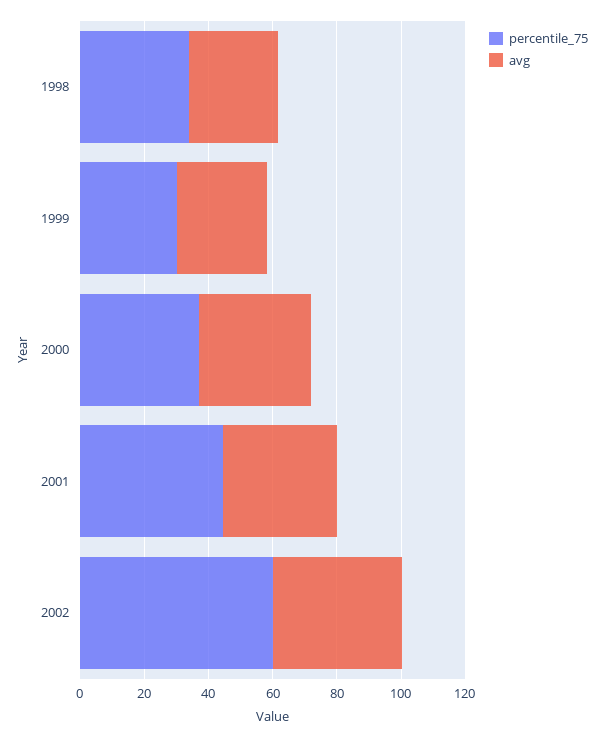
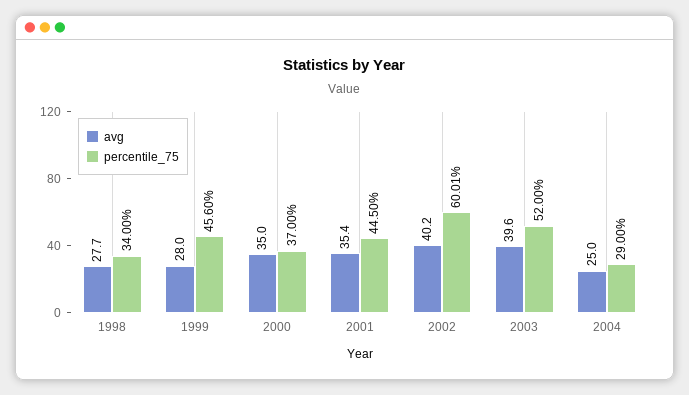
percentile_75, 1999: 30 -> 45.6
avg, 2003: none -> 39.6
percentile_75, 2003: none -> 52
avg, 2004: none -> 25
percentile_75, 2004: none -> 29

